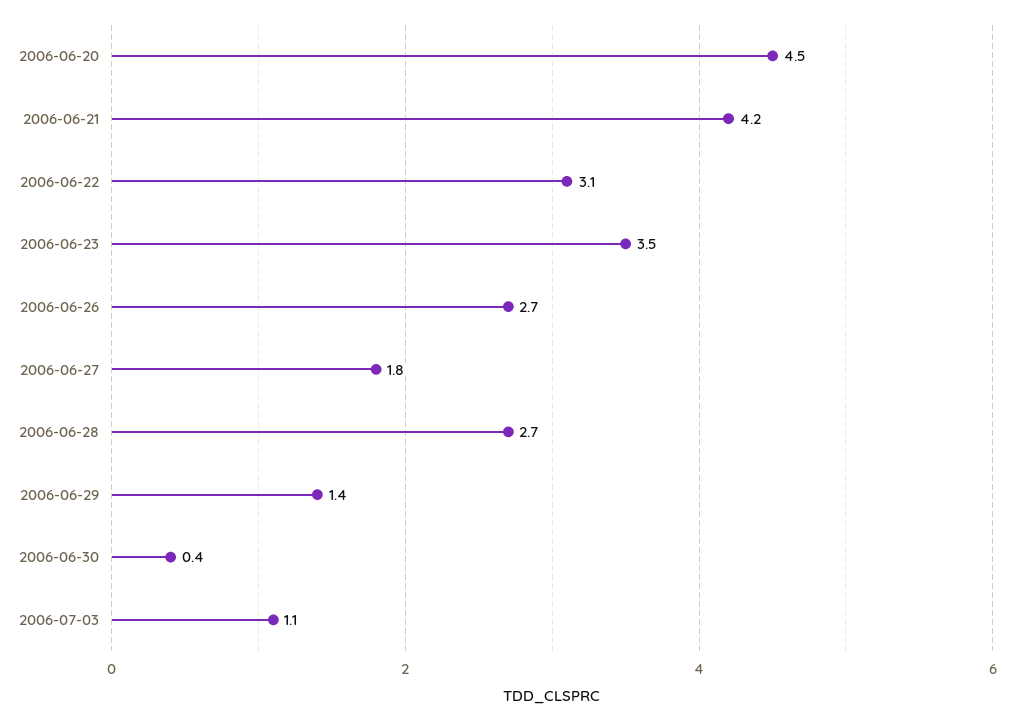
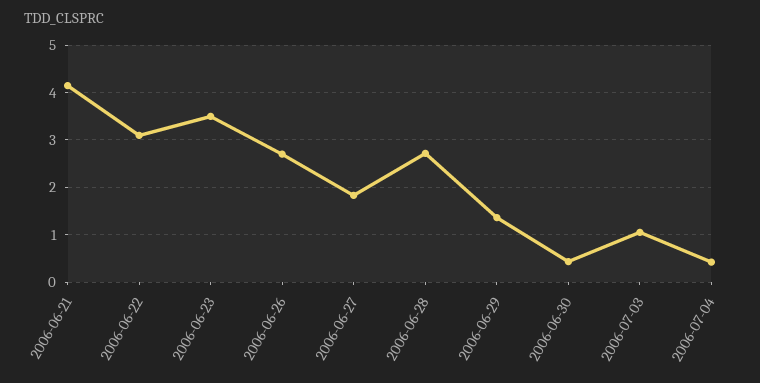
2006-06-20: 4.5 -> none
2006-07-04: none -> 0.4

